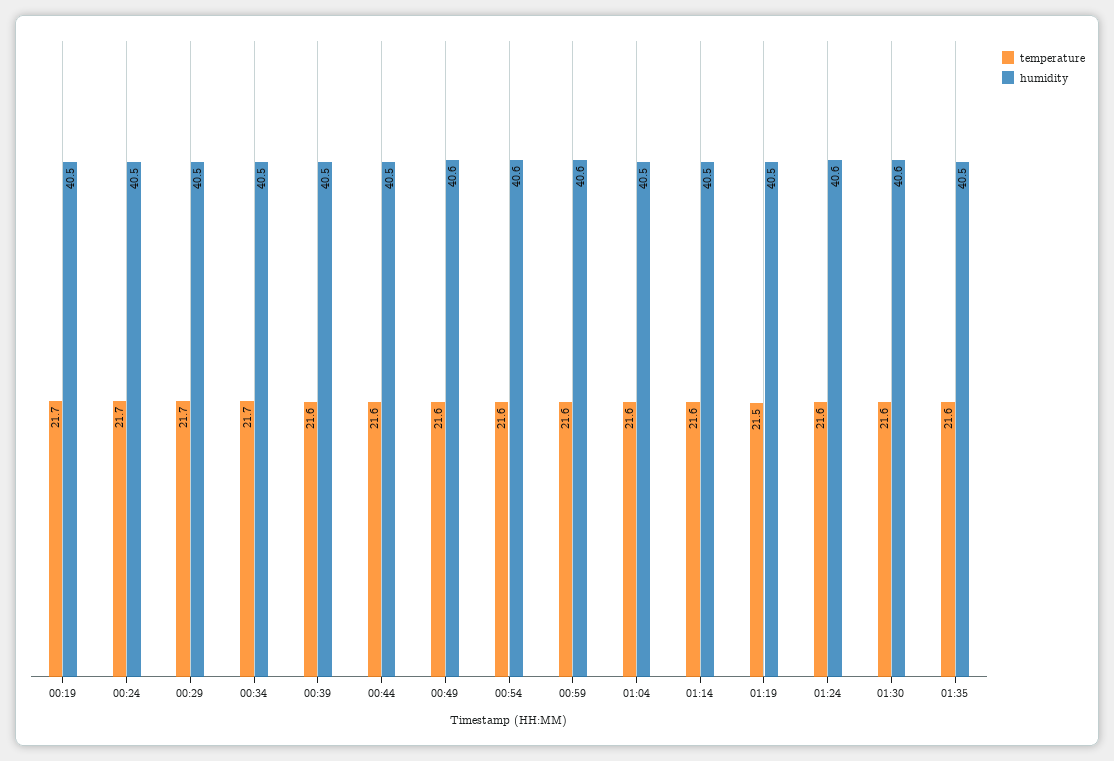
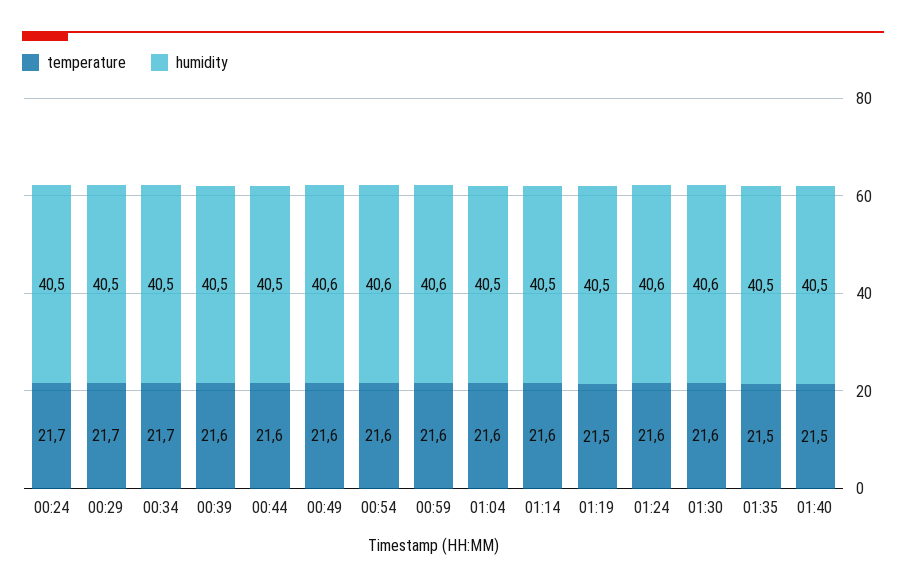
temperature, 00:19: 21.7 -> none
humidity, 00:19: 40.5 -> none
temperature, 01:35: 21.6 -> 21.5
temperature, 01:40: none -> 21.5
humidity, 01:40: none -> 40.5

